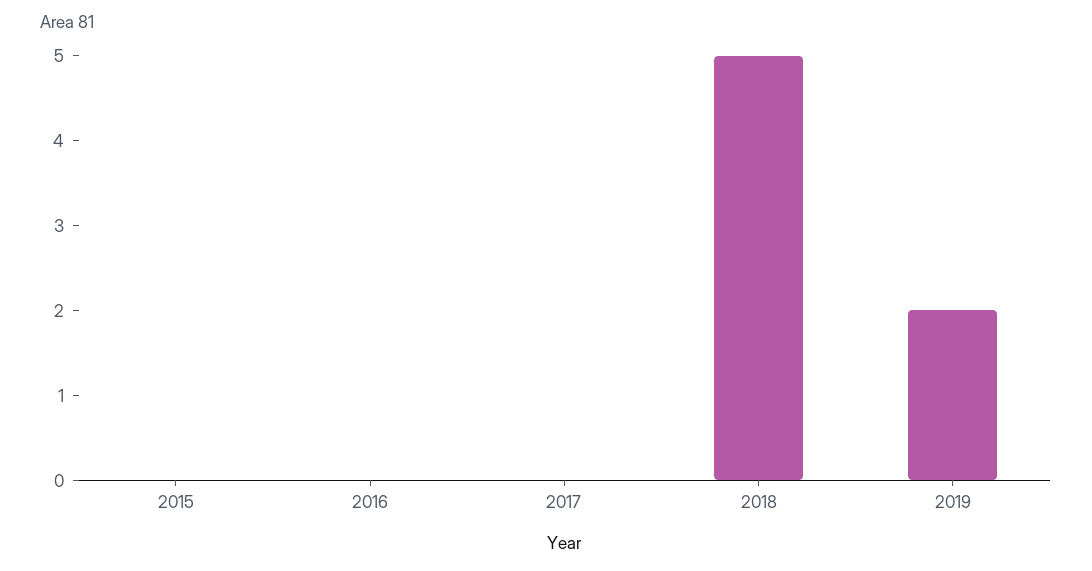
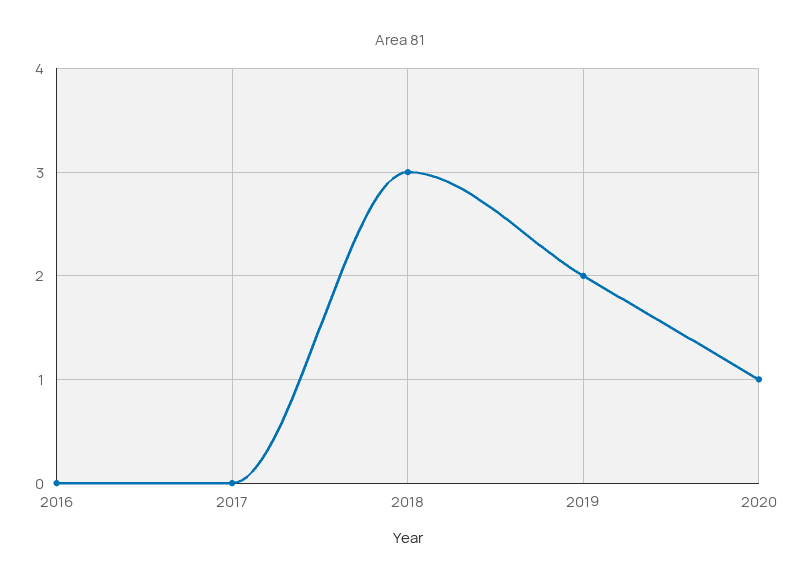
2015: 0 -> none
2018: 5 -> 3
2020: none -> 1

